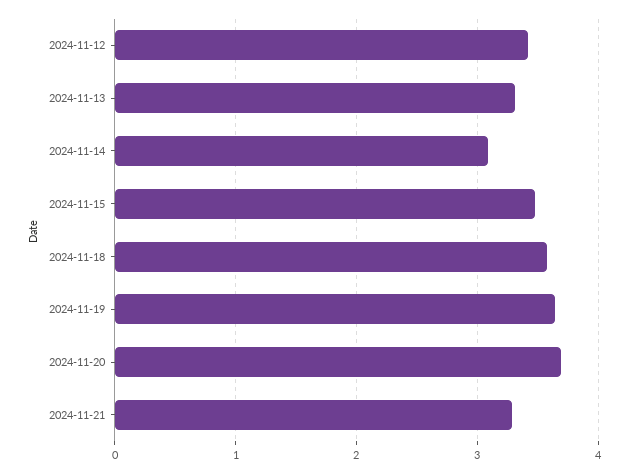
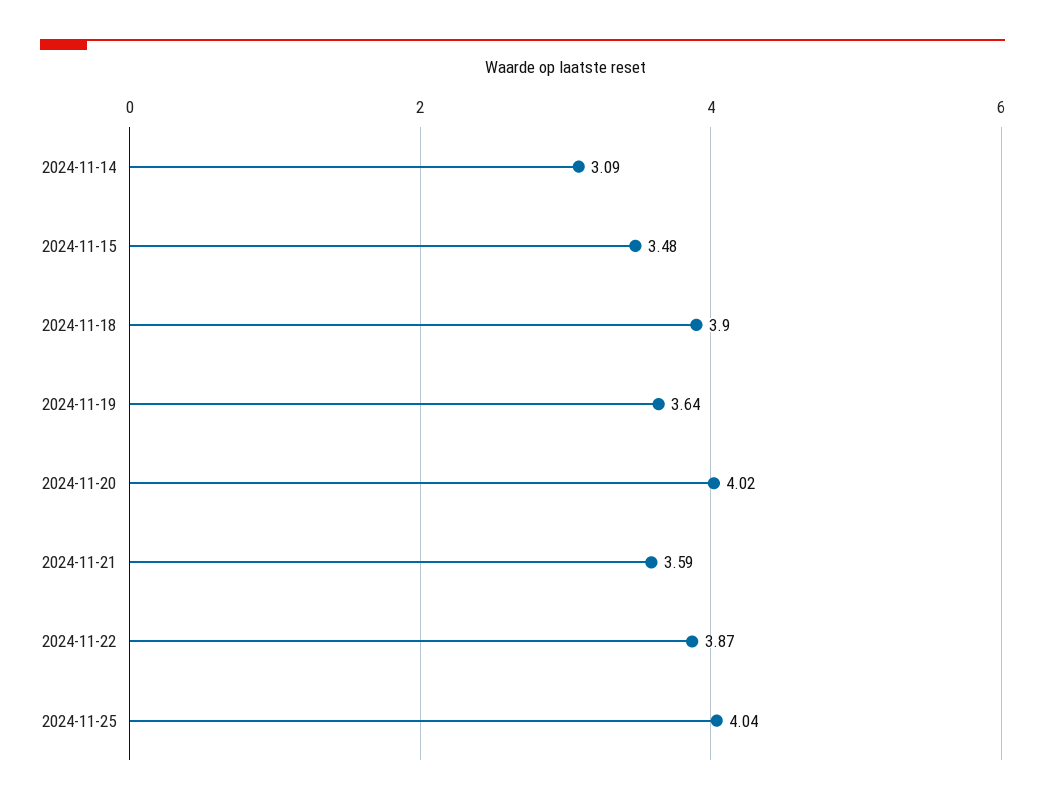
2024-11-12: 3.4 -> none
2024-11-13: 3.3 -> none
2024-11-18: 3.6 -> 3.9
2024-11-20: 3.7 -> 4.02
2024-11-21: 3.3 -> 3.59
2024-11-22: none -> 3.87
2024-11-25: none -> 4.04

